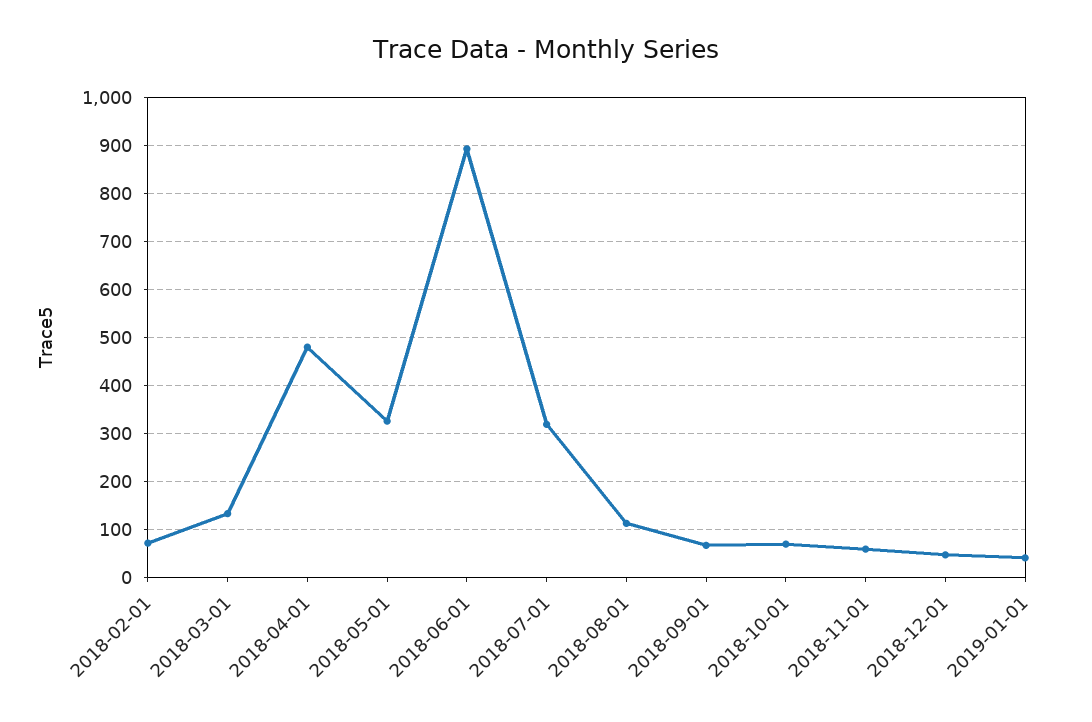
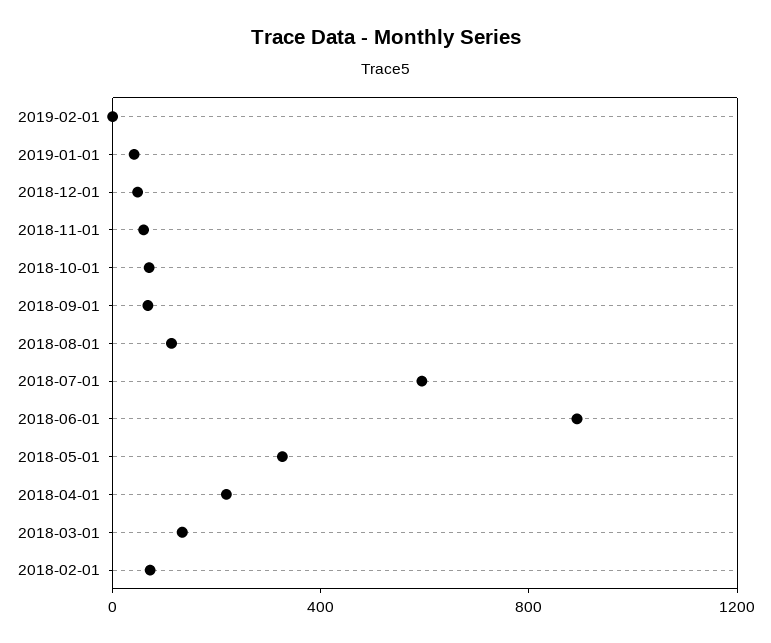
2018-04-01: 480 -> 200
2018-07-01: 320 -> 600
2019-02-01: none -> 0

